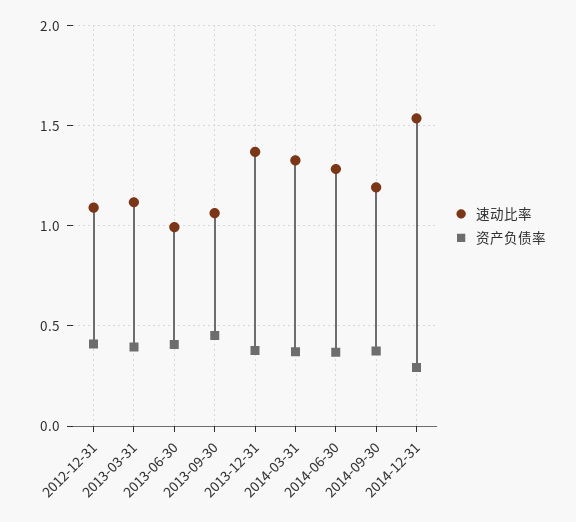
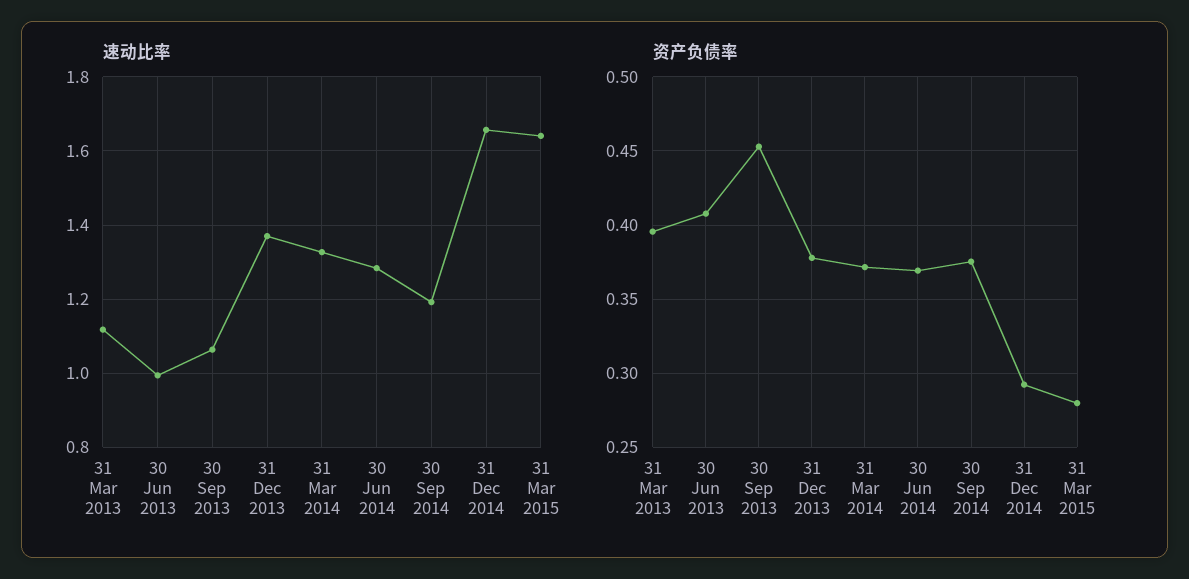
速动比率, 2012-12-31: 1.1 -> none
资产负债率, 2012-12-31: 0.4 -> none
速动比率, 2014-12-31: 1.55 -> 1.66
速动比率, 31 Mar 2015: none -> 1.64
资产负债率, 31 Mar 2015: none -> 0.28

